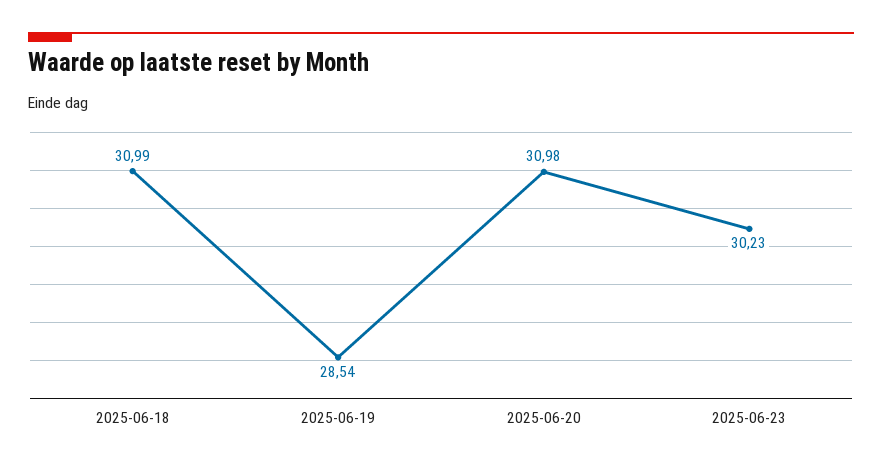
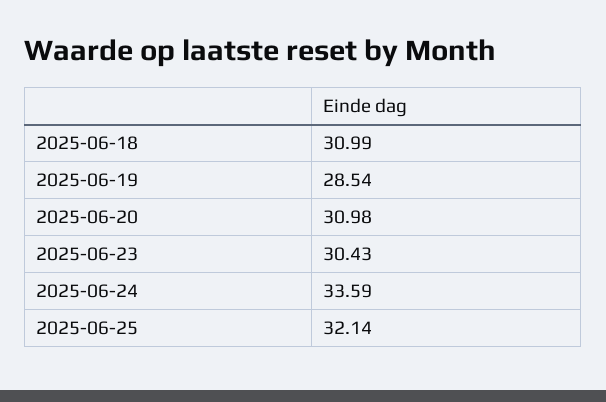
2025-06-23: 30.23 -> 30.43
2025-06-24: none -> 33.59
2025-06-25: none -> 32.14

